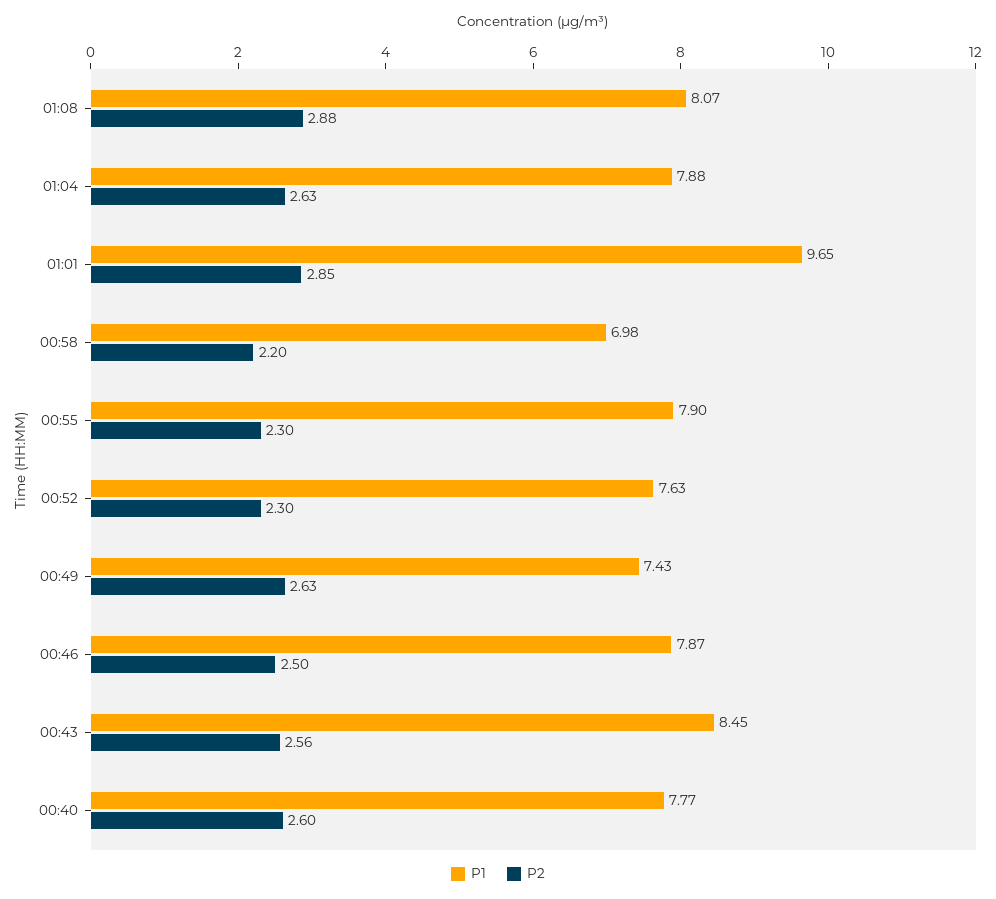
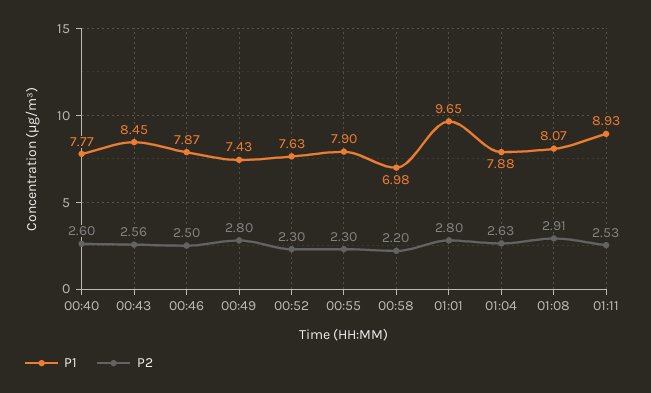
P2, 01:08: 2.88 -> 2.91
P2, 01:01: 2.85 -> 2.8
P2, 00:49: 2.63 -> 2.8
P1, 01:11: none -> 8.93
P2, 01:11: none -> 2.53

